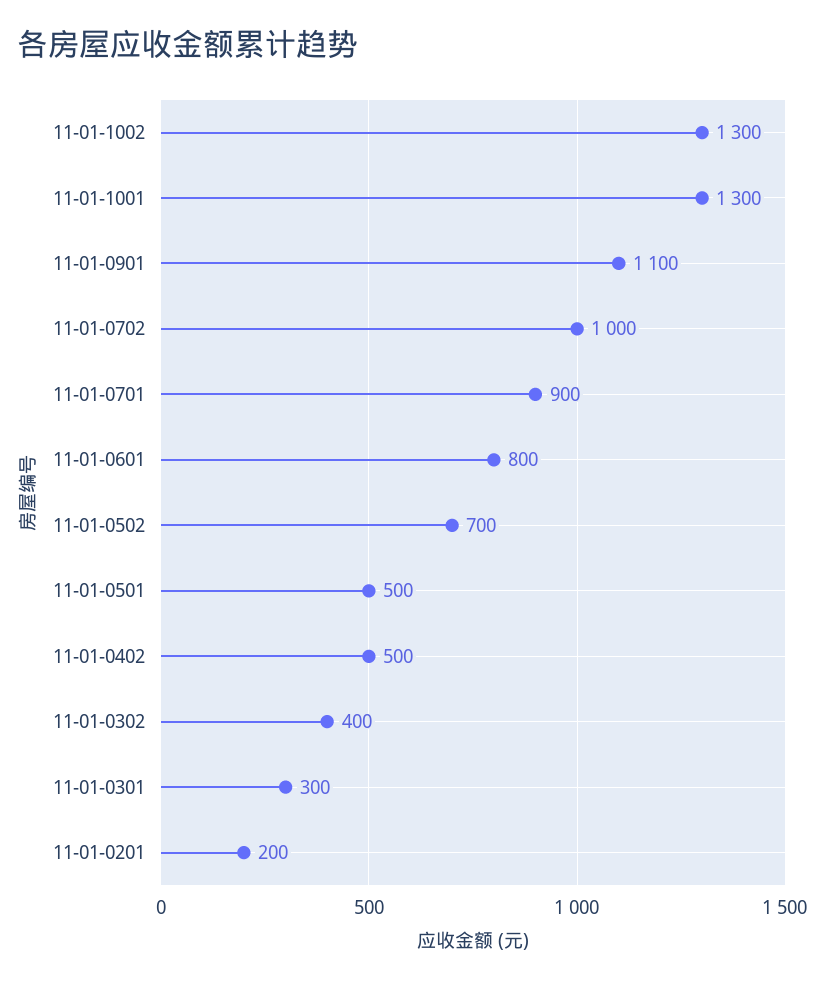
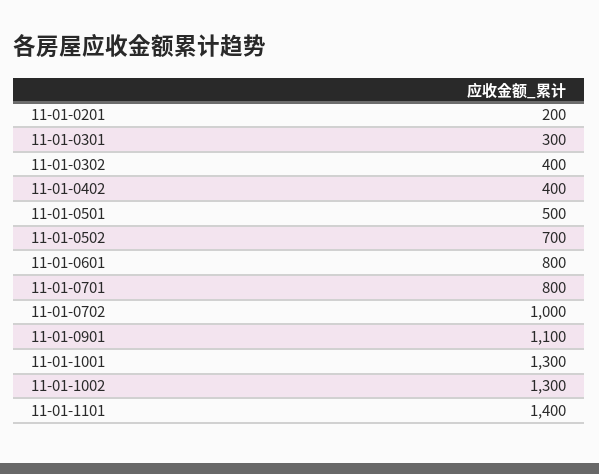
11-01-0701: 900 -> 800
11-01-0402: 500 -> 400
11-01-1101: none -> 1400

